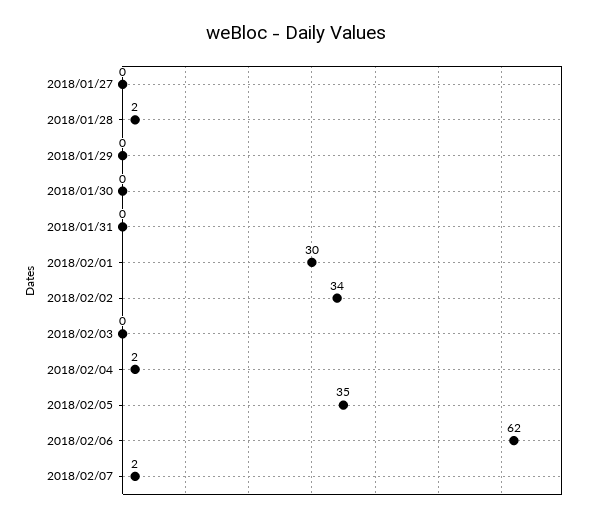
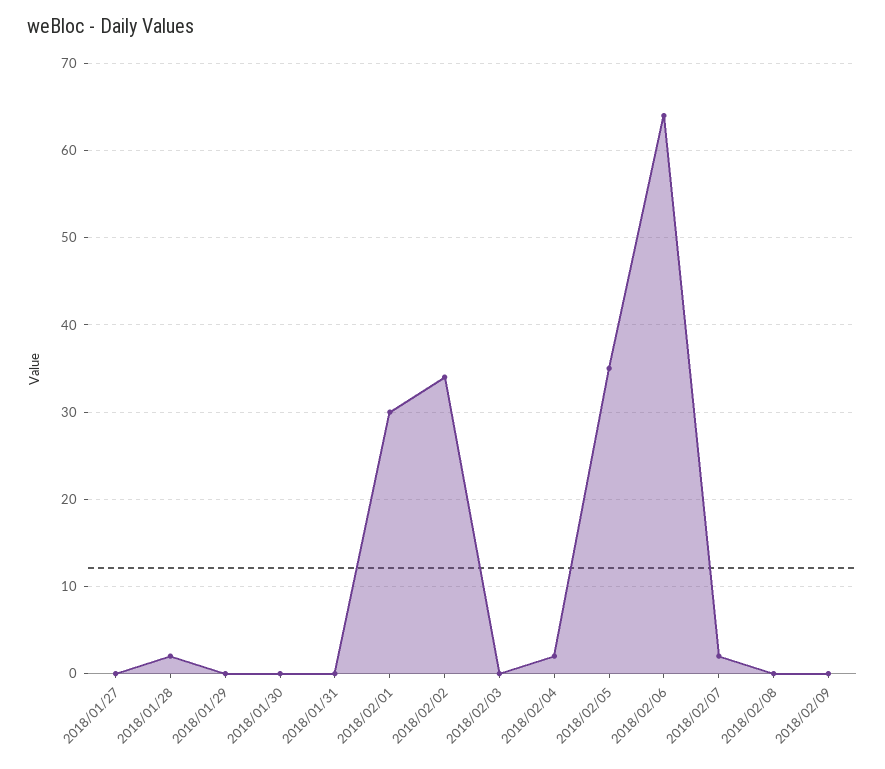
2018/02/06: 62 -> 64
2018/02/08: none -> 0
2018/02/09: none -> 0

